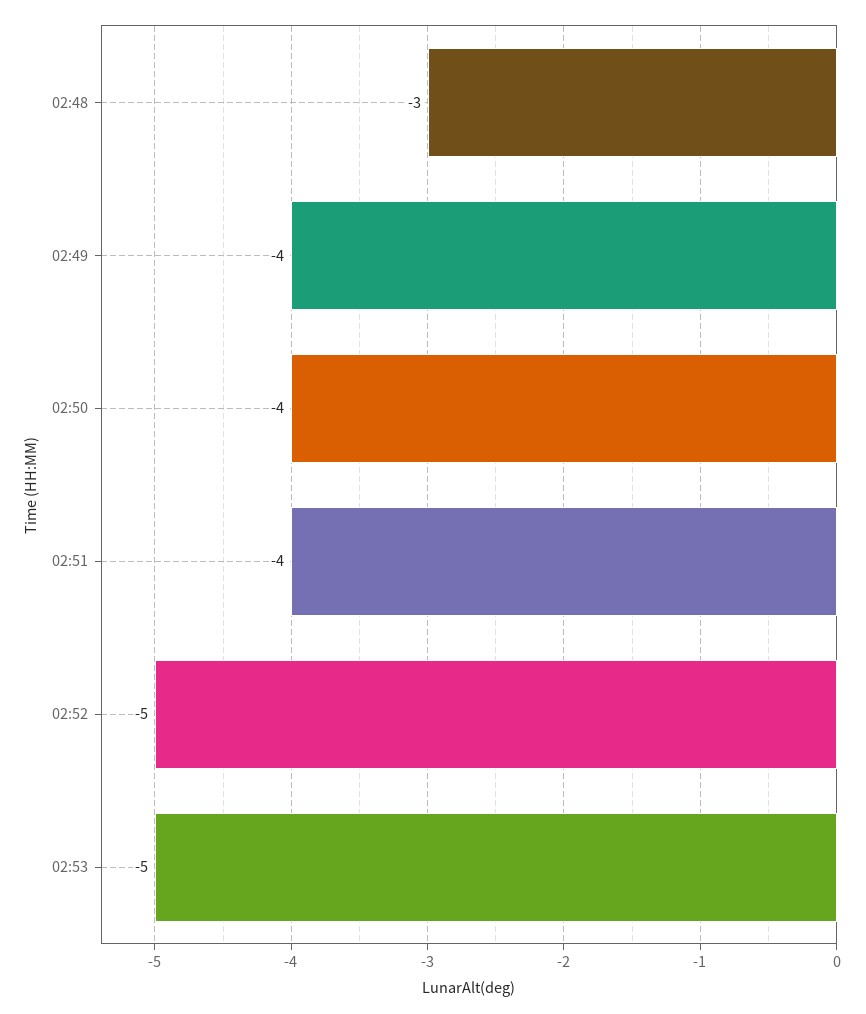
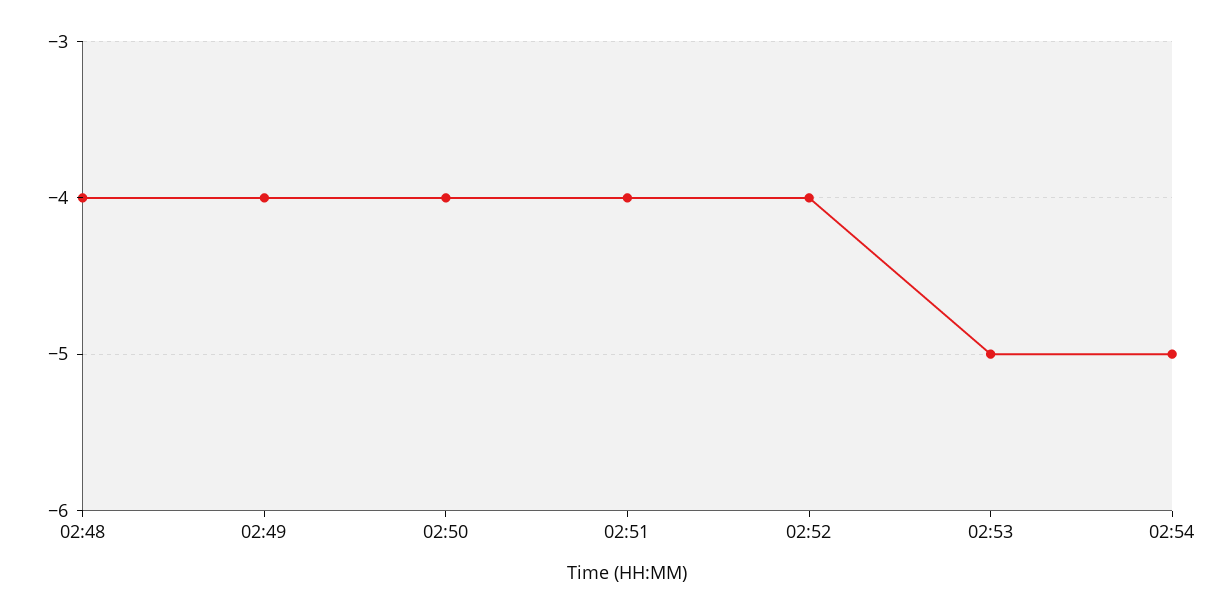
02:48: -3 -> -4
02:52: -5 -> -4
02:54: none -> -5

